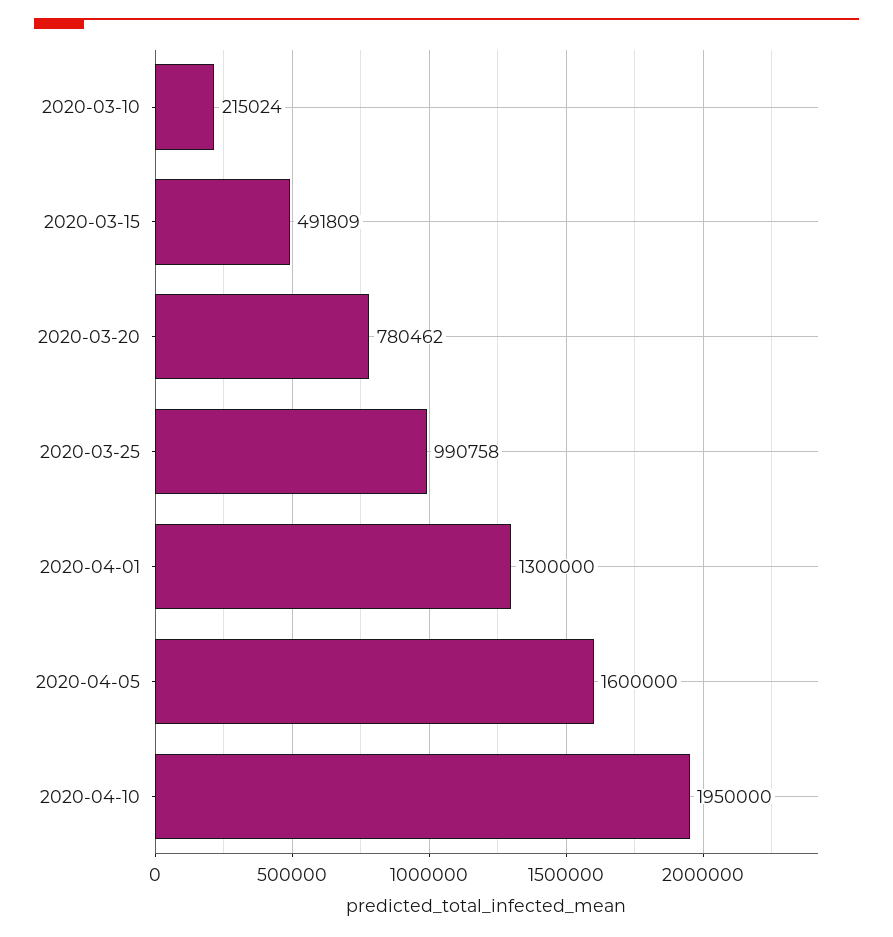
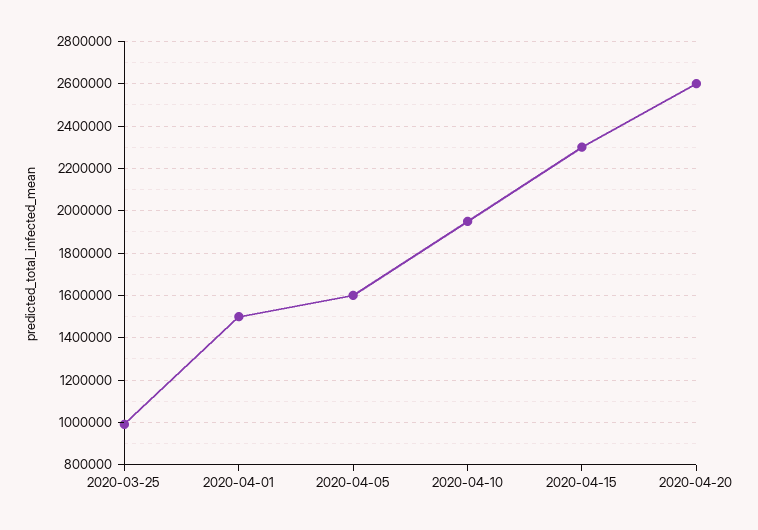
2020-03-10: 215024 -> none
2020-03-15: 491809 -> none
2020-03-20: 780462 -> none
2020-04-01: 1300000 -> 1500000
2020-04-15: none -> 2300000
2020-04-20: none -> 2600000

